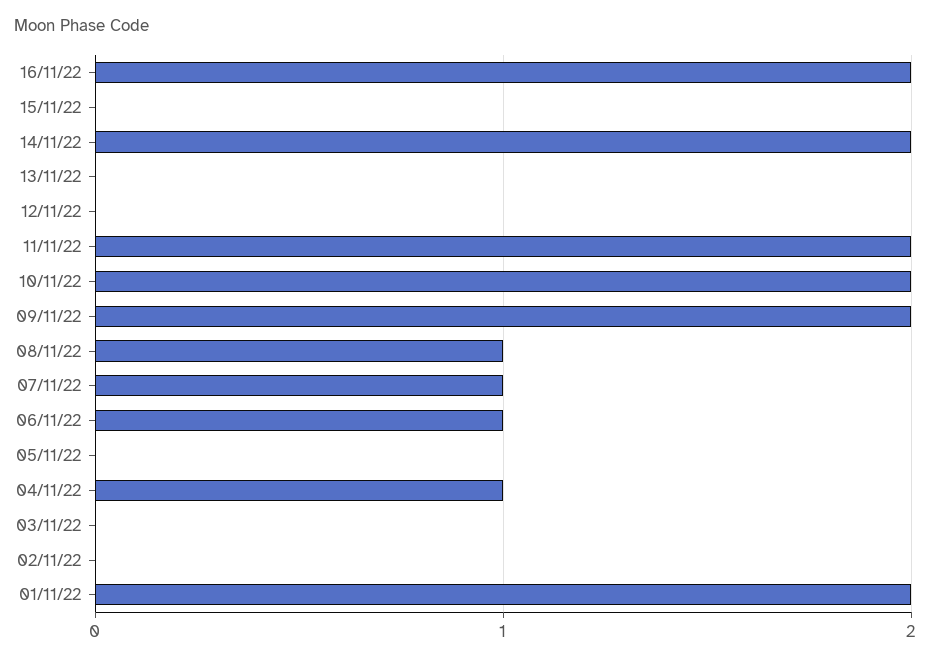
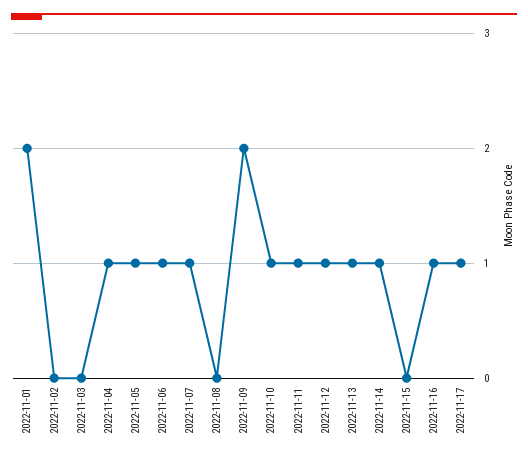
16/11/22: 2 -> 1
14/11/22: 2 -> 1
13/11/22: 0 -> 1
12/11/22: 0 -> 1
11/11/22: 2 -> 1
10/11/22: 2 -> 1
08/11/22: 1 -> 0
05/11/22: 0 -> 1
2022-11-17: none -> 1

